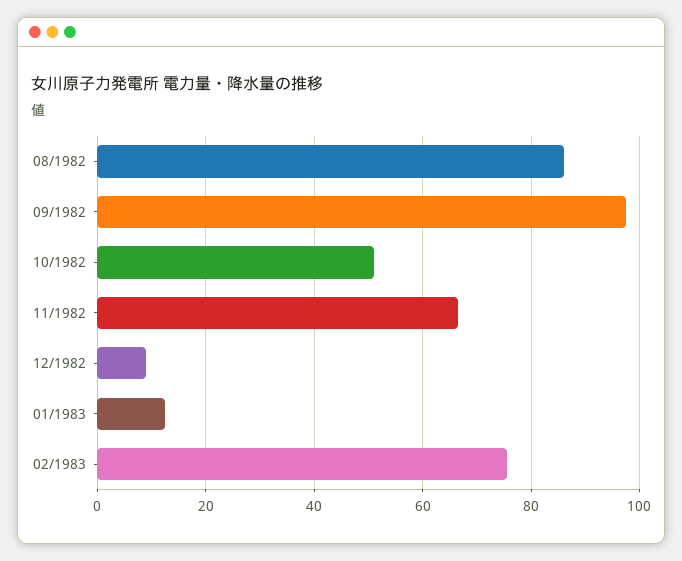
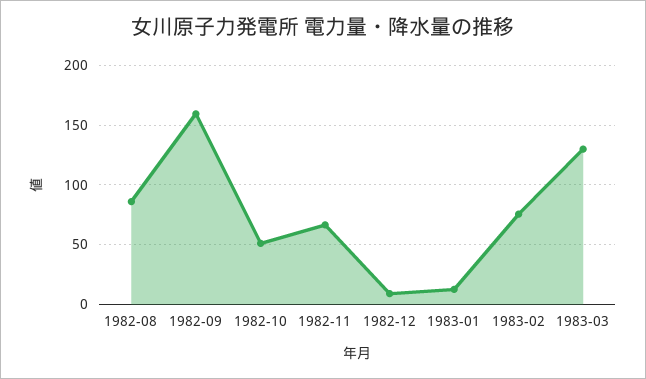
09/1982: 98 -> 160
1983-03: none -> 130

